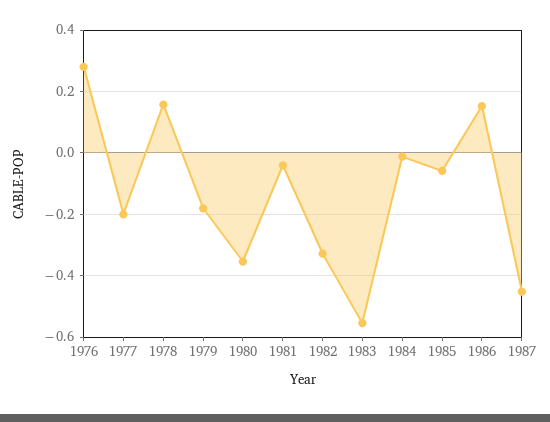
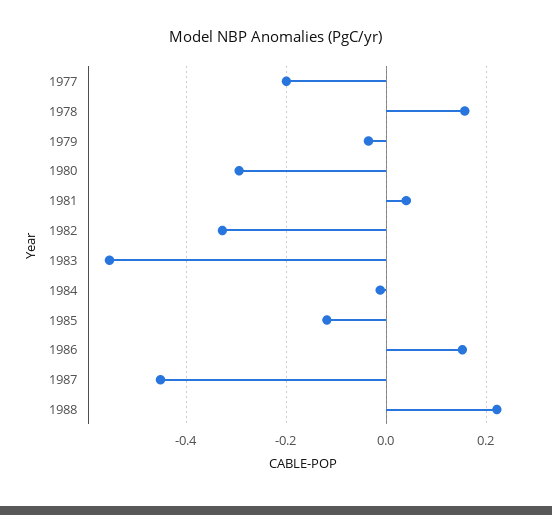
1976: 0.28 -> none
1979: -0.18 -> -0.04
1980: -0.36 -> -0.3
1981: -0.04 -> 0.04
1985: -0.06 -> -0.12
1988: none -> 0.22

